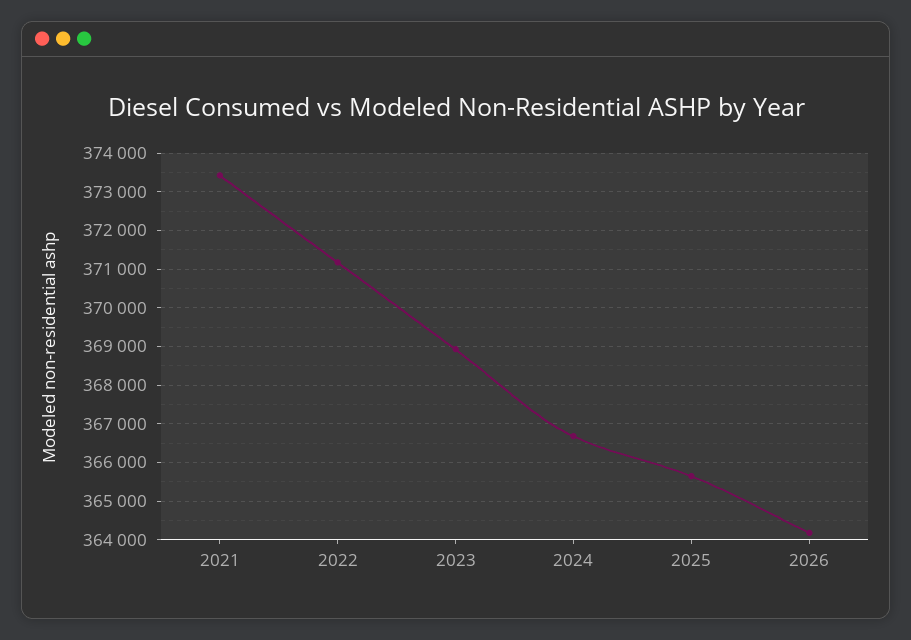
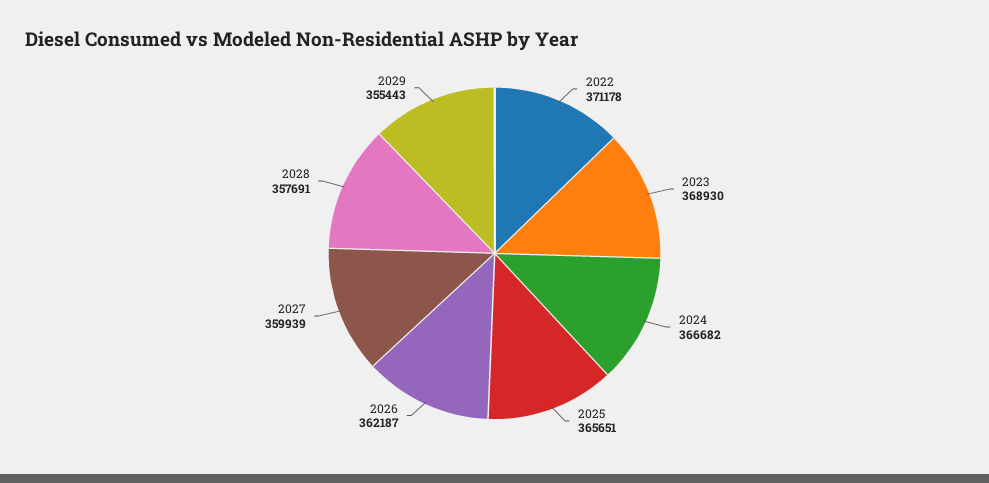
2021: 373400 -> none
2026: 364200 -> 362187
2027: none -> 359939
2028: none -> 357691
2029: none -> 355443

